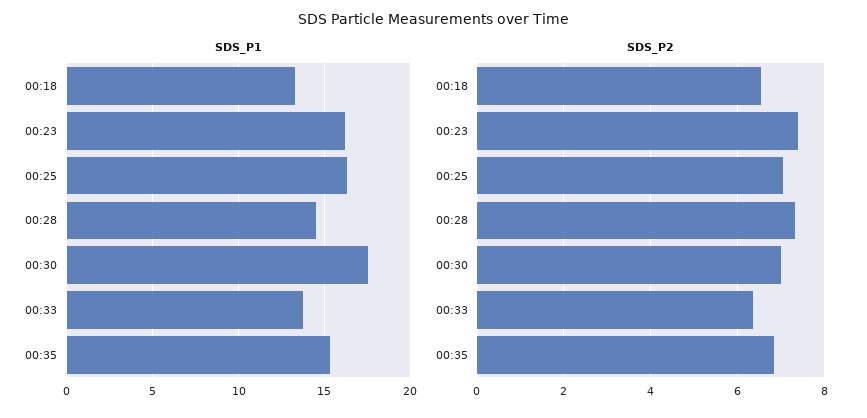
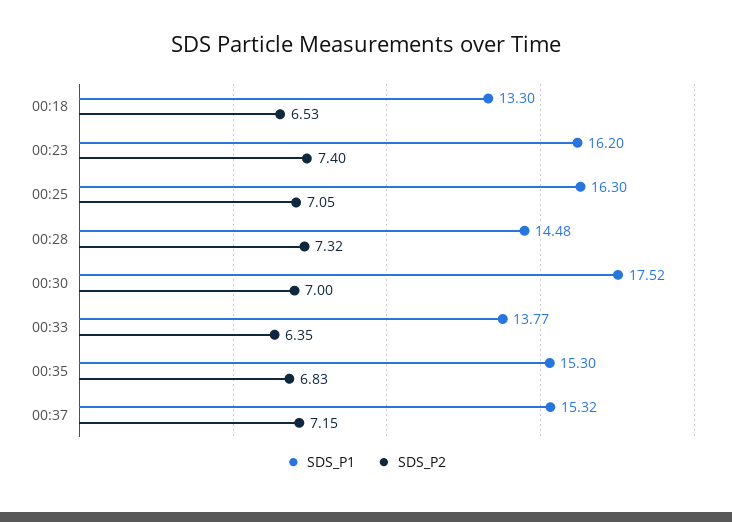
SDS_P1, 00:37: none -> 15.32
SDS_P2, 00:37: none -> 7.15

